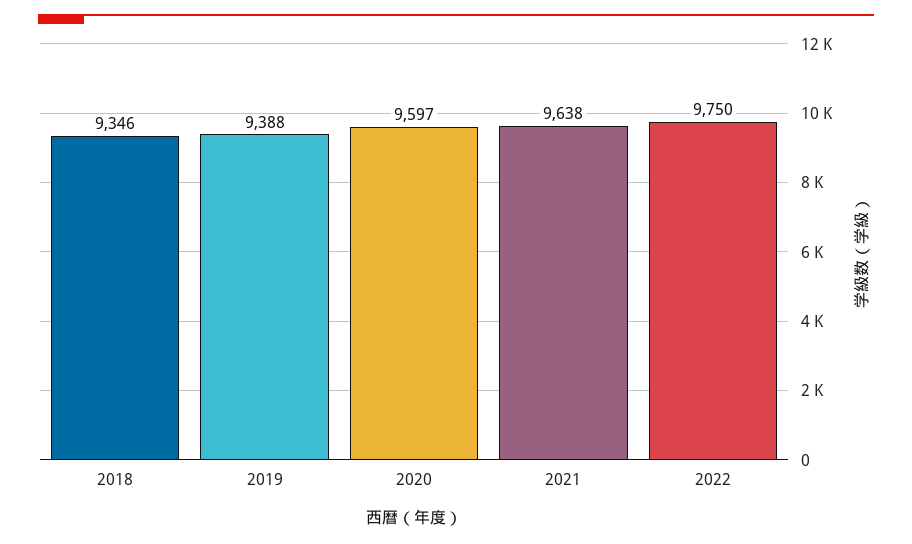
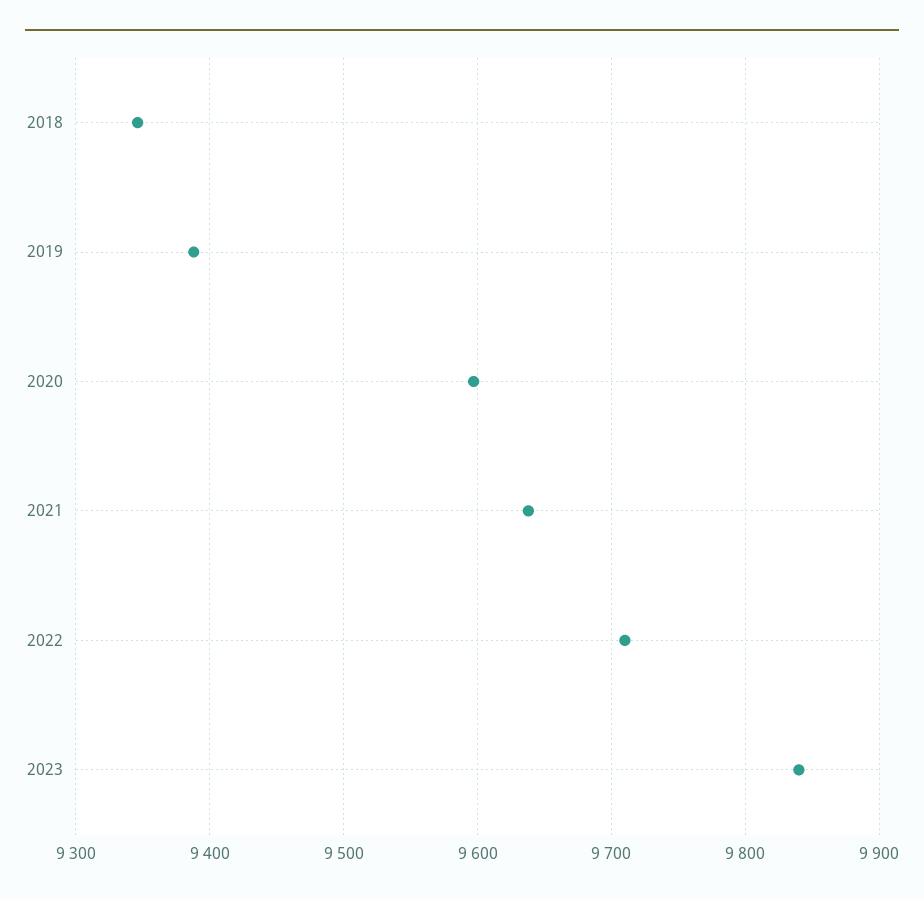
2022: 9750 -> 9710
2023: none -> 9840

